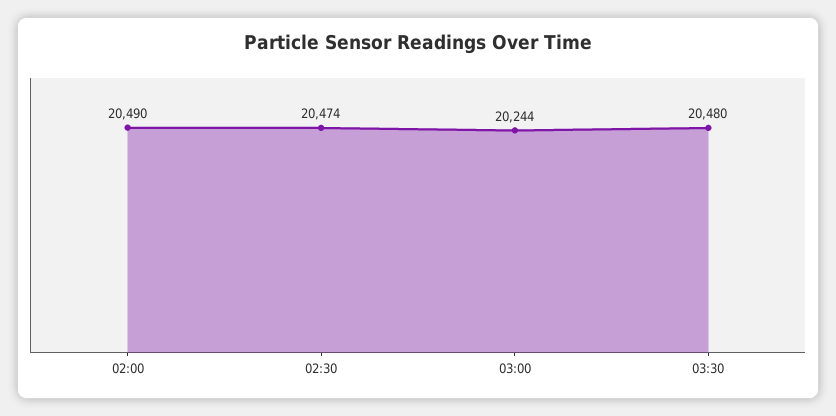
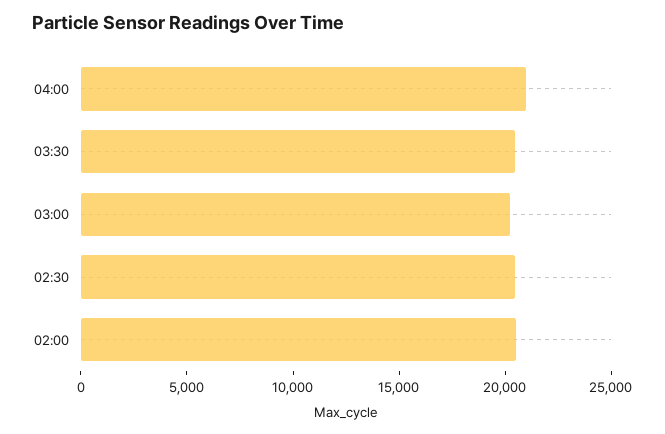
04:00: none -> 21000

